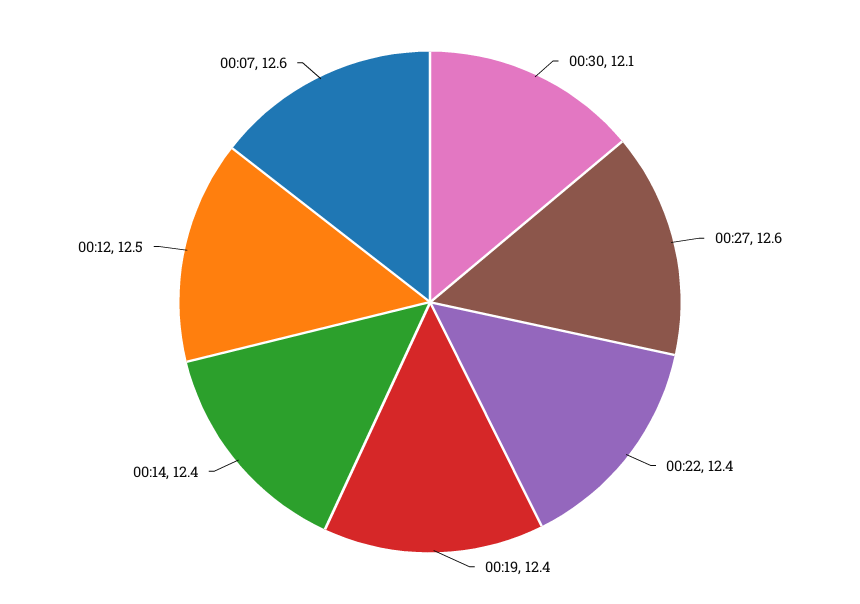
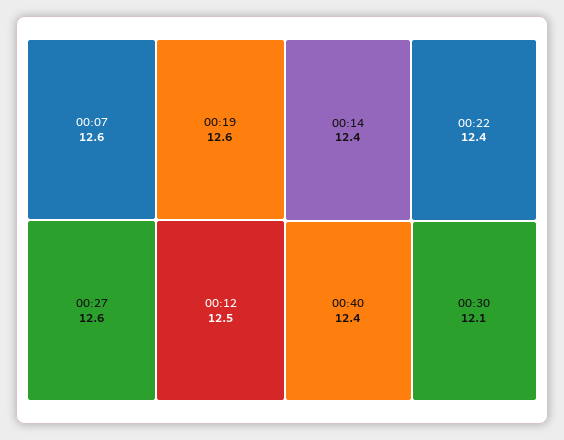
00:19: 12.4 -> 12.6
00:40: none -> 12.4

